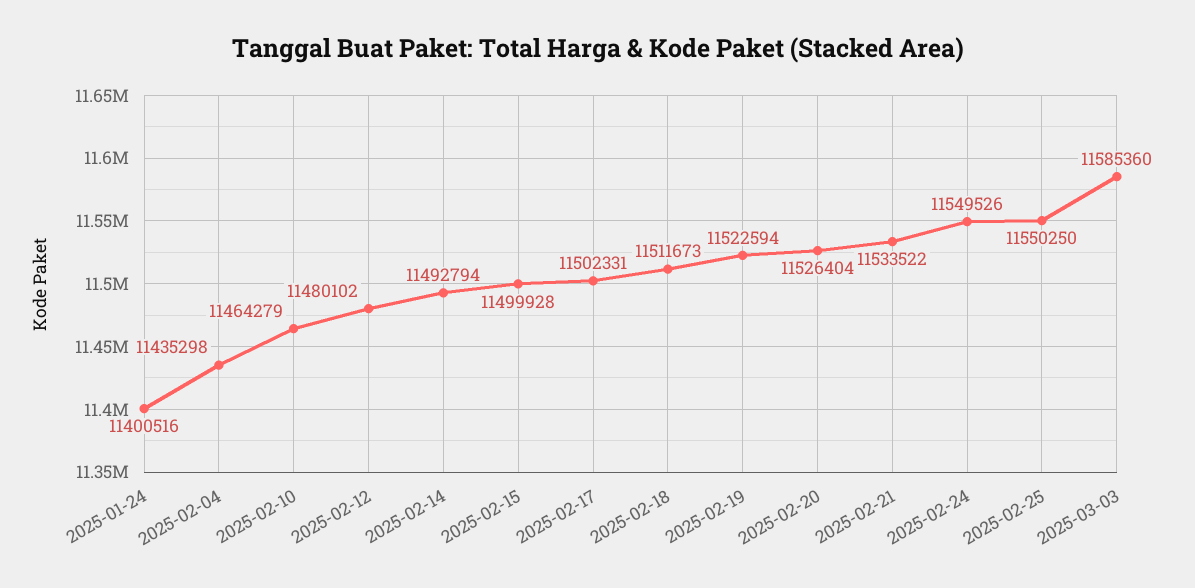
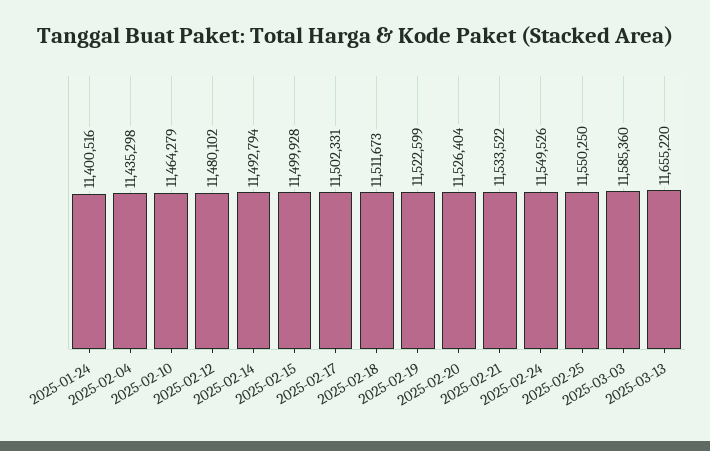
2025-02-19: 11522594 -> 11522599
2025-03-13: none -> 11655220

